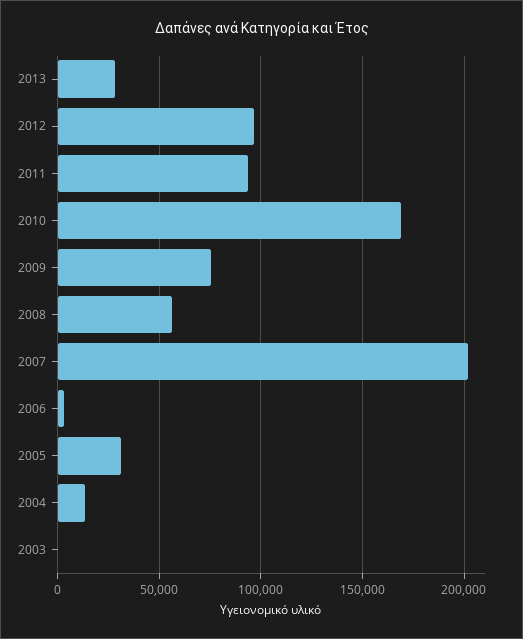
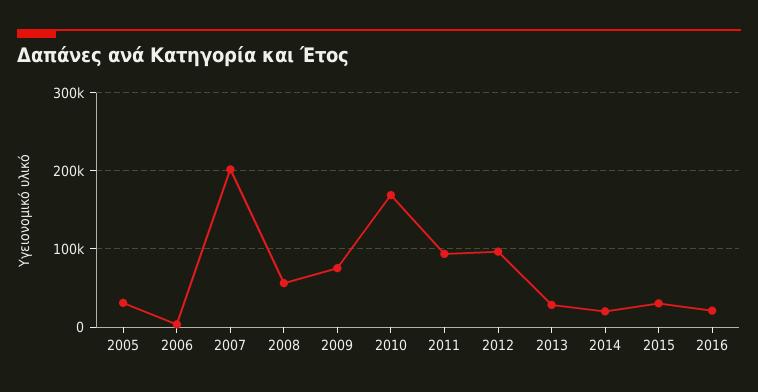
2004: 15000 -> none
2003: 0 -> none
2014: none -> 20000
2015: none -> 30000
2016: none -> 20000

